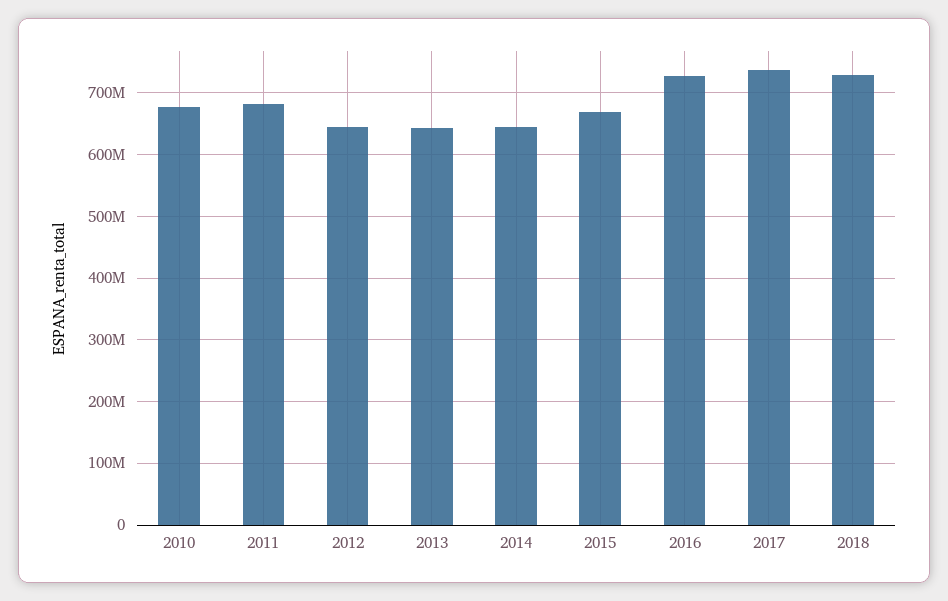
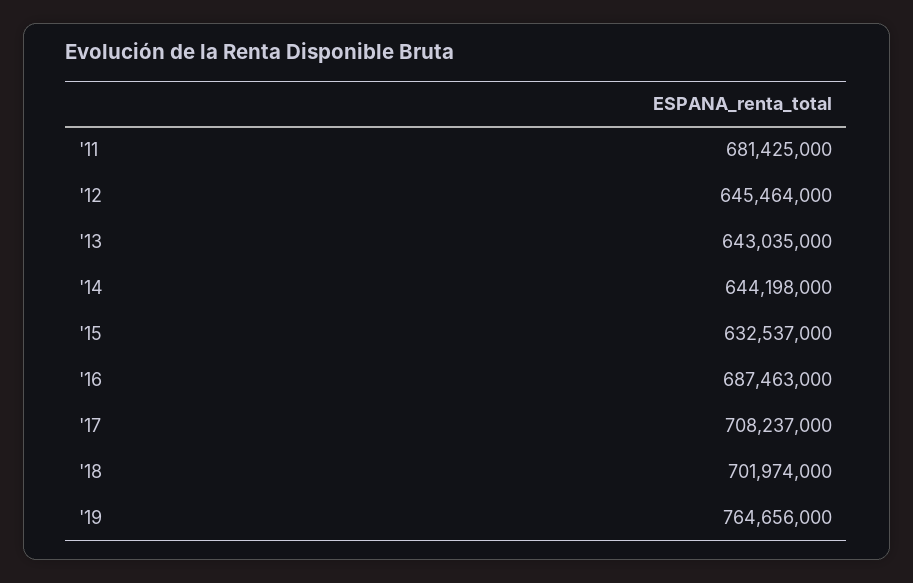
2010: 680000000 -> none
2015: 670000000 -> 632537000
2016: 730000000 -> 687463000
2017: 740000000 -> 708237000
2018: 730000000 -> 701974000
'19: none -> 764656000

